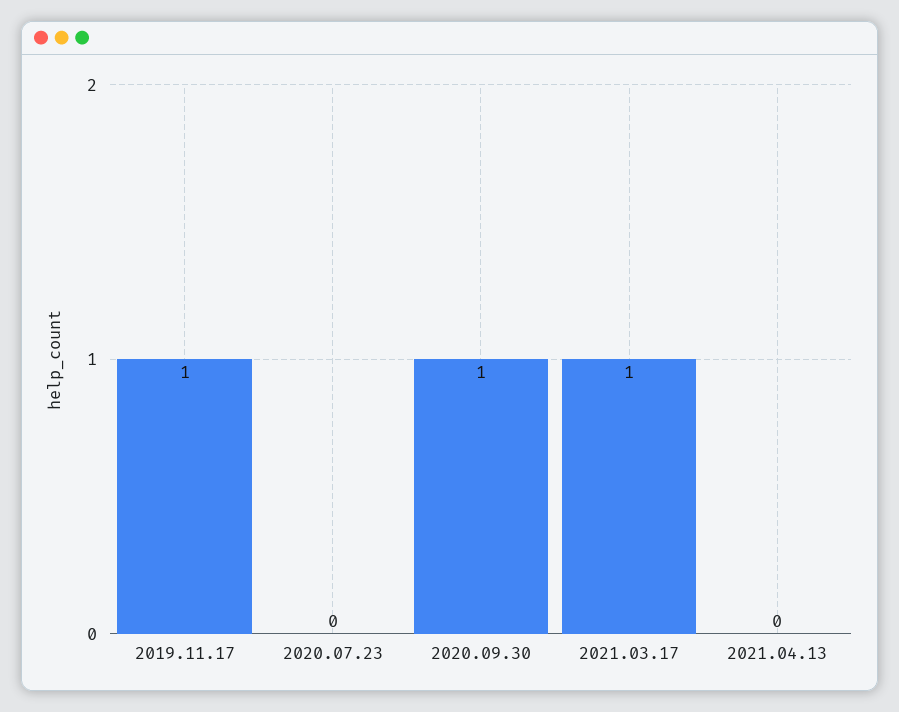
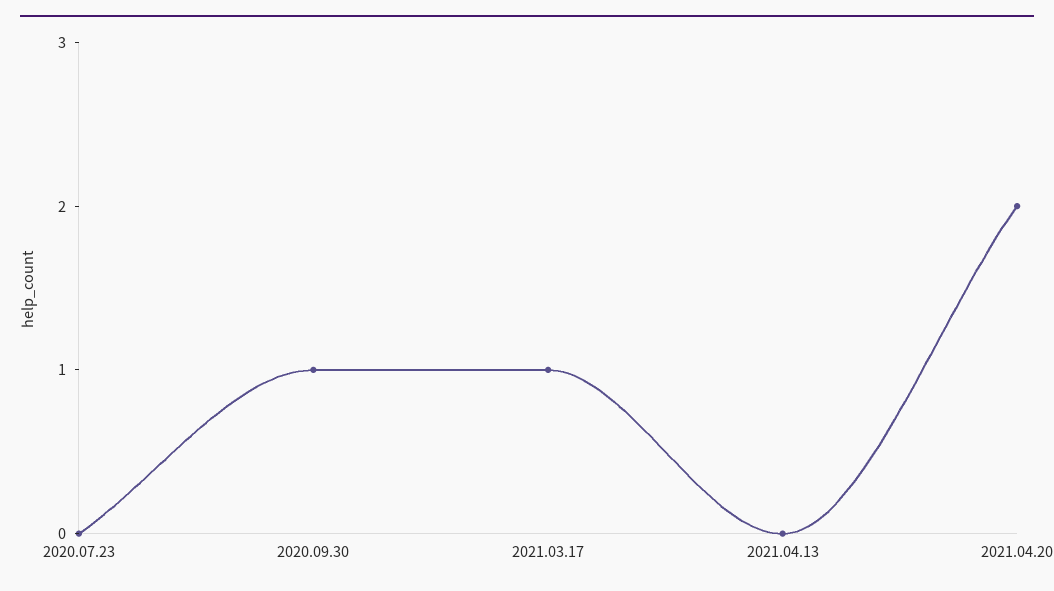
2019.11.17: 1 -> none
2021.04.20: none -> 2

